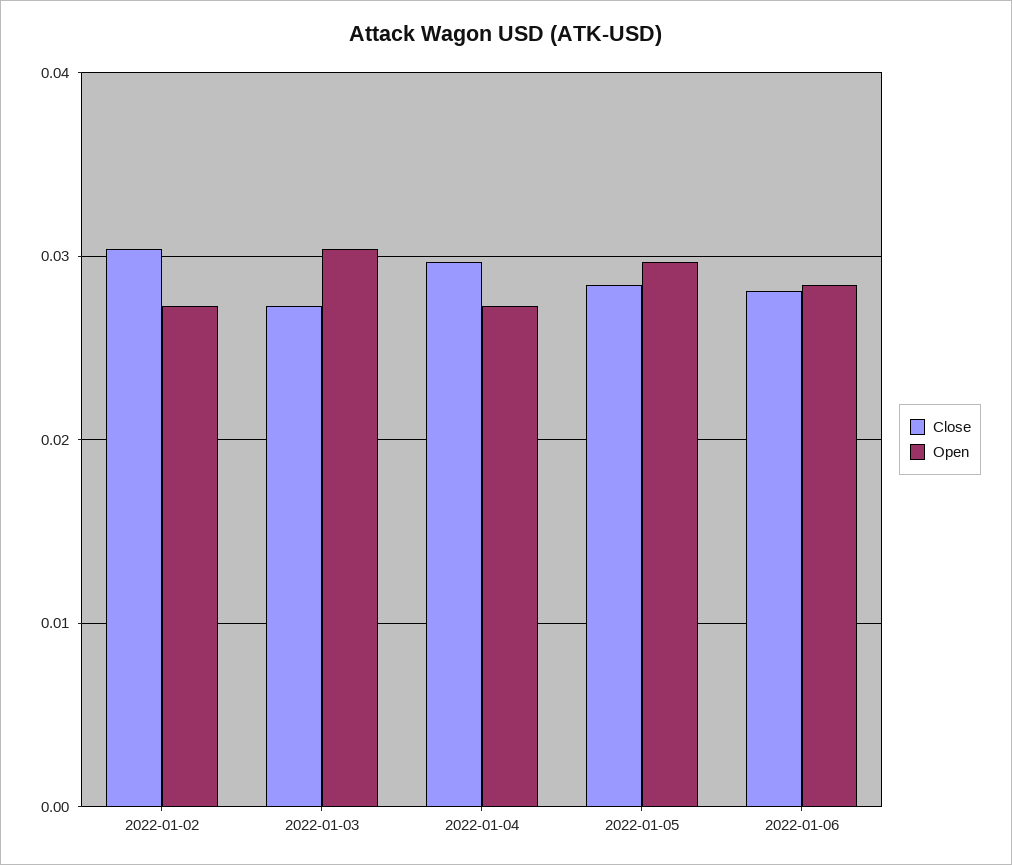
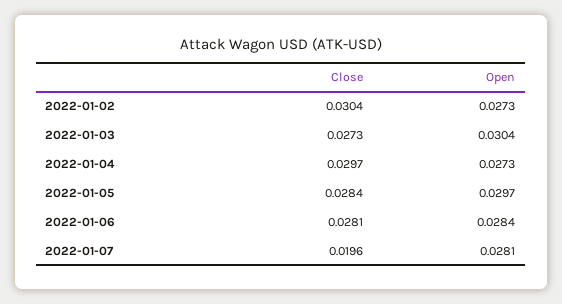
Close, 2022-01-07: none -> 0.0196
Open, 2022-01-07: none -> 0.0281

